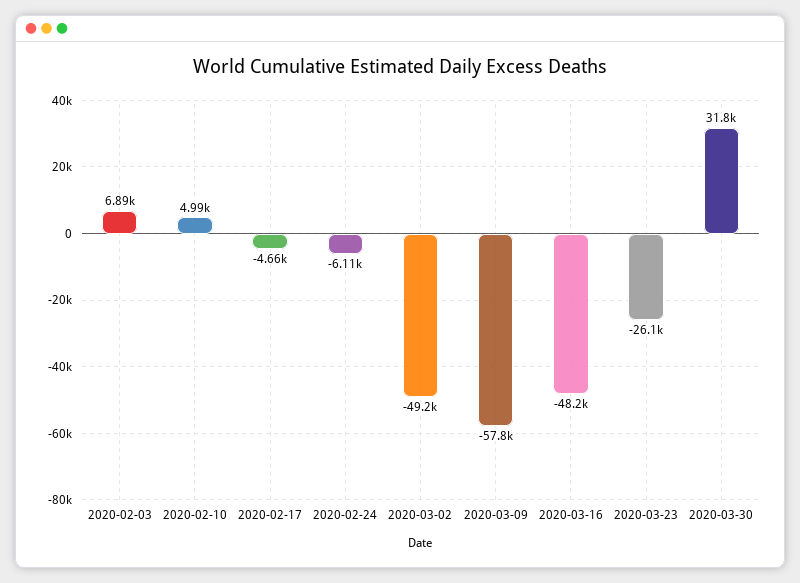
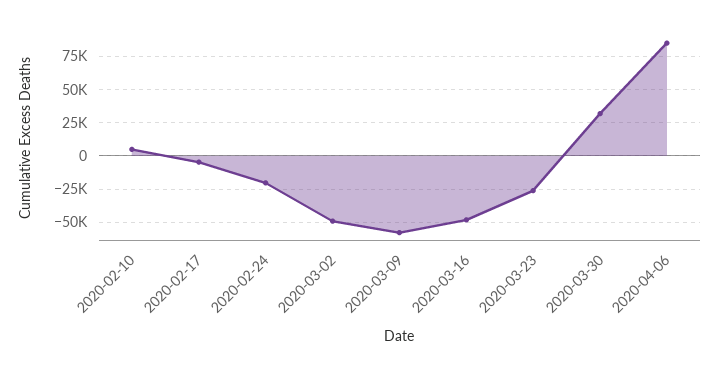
2020-02-03: 6890 -> none
2020-02-24: -6110 -> -20000
2020-04-06: none -> 85000

